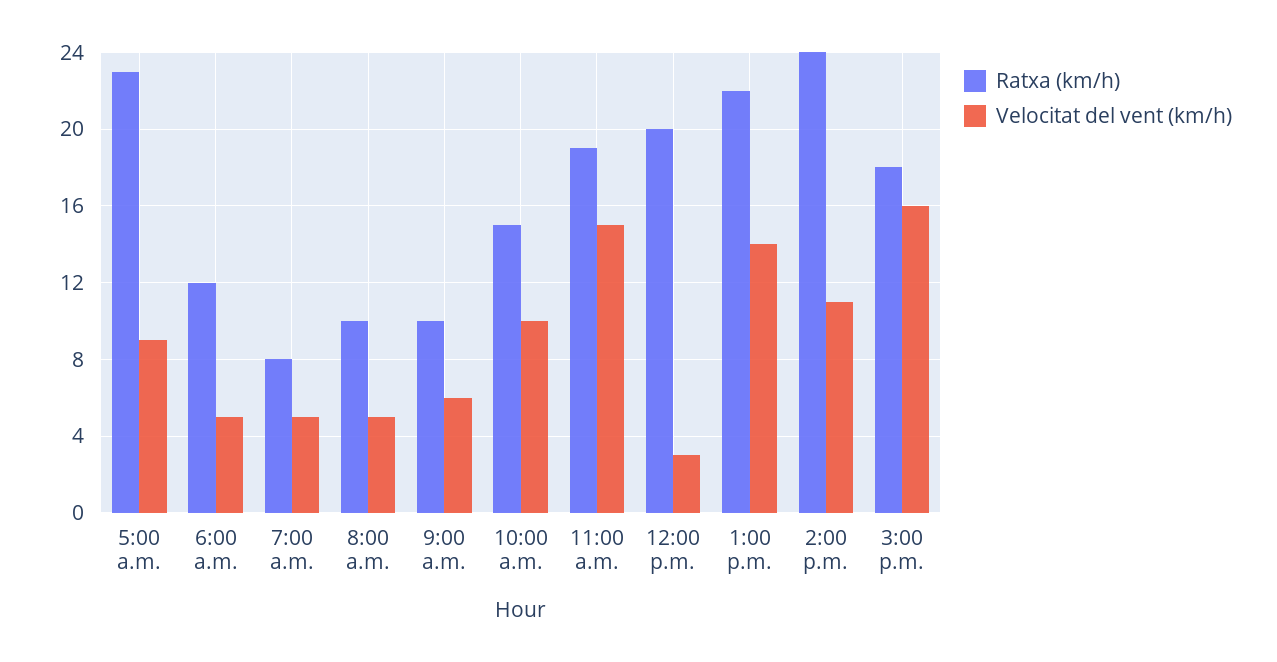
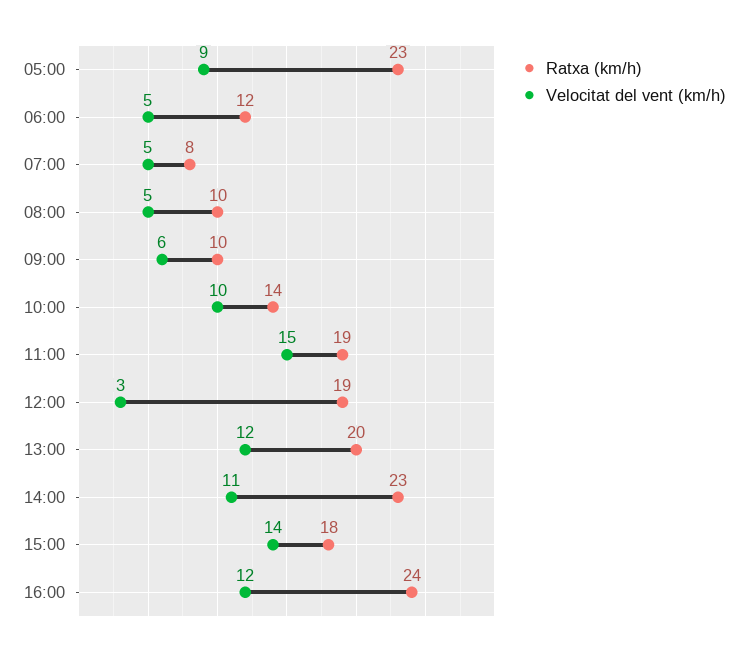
Ratxa (km/h), 10:00 a.m.: 15 -> 14
Ratxa (km/h), 12:00 p.m.: 20 -> 19
Ratxa (km/h), 1:00 p.m.: 22 -> 20
Velocitat del vent (km/h), 1:00 p.m.: 14 -> 12
Ratxa (km/h), 2:00 p.m.: 24 -> 23
Velocitat del vent (km/h), 3:00 p.m.: 16 -> 14
Ratxa (km/h), 16:00: none -> 24
Velocitat del vent (km/h), 16:00: none -> 12

